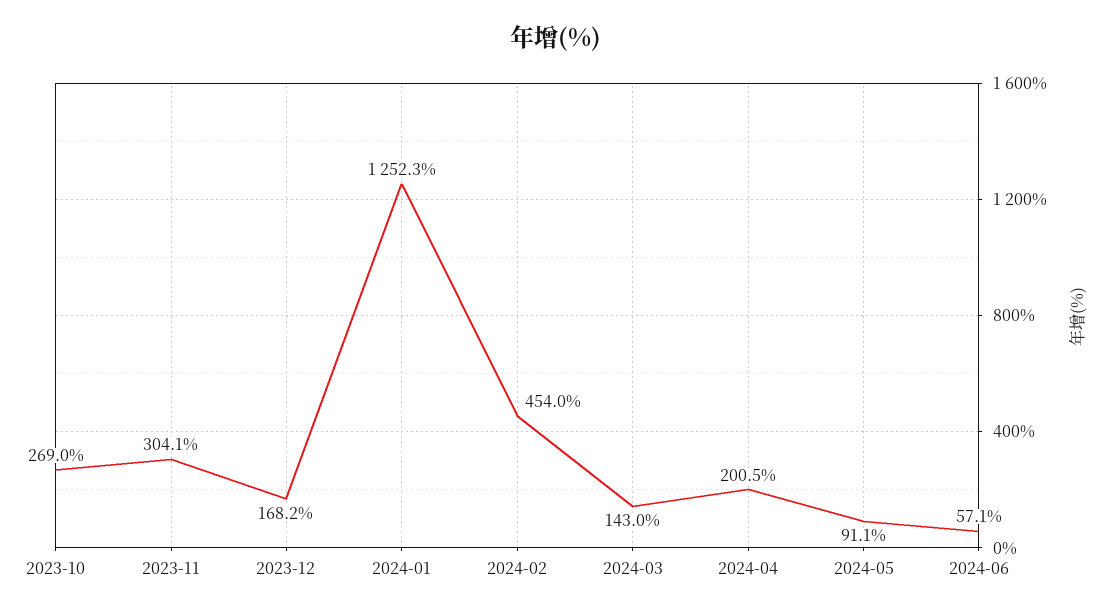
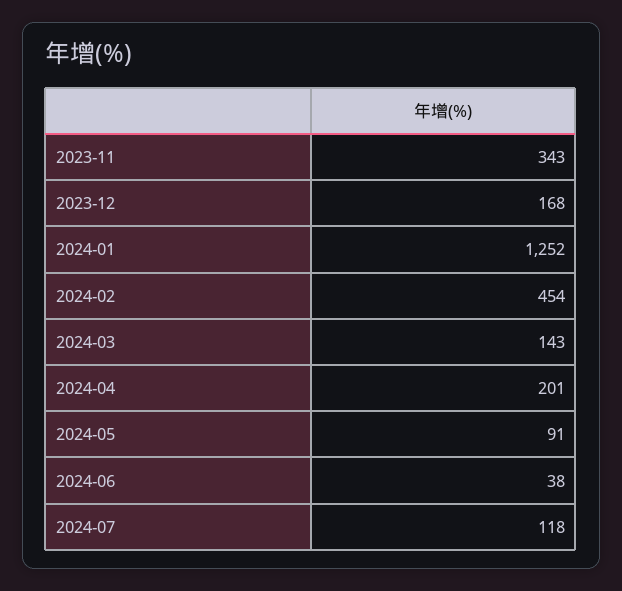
2023-10: 269 -> none
2023-11: 304.1 -> 343
2024-06: 57.1 -> 38
2024-07: none -> 118

